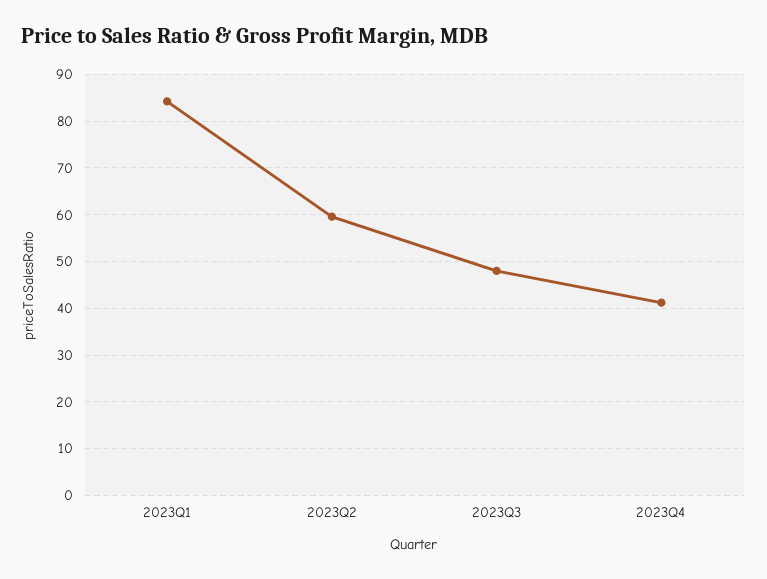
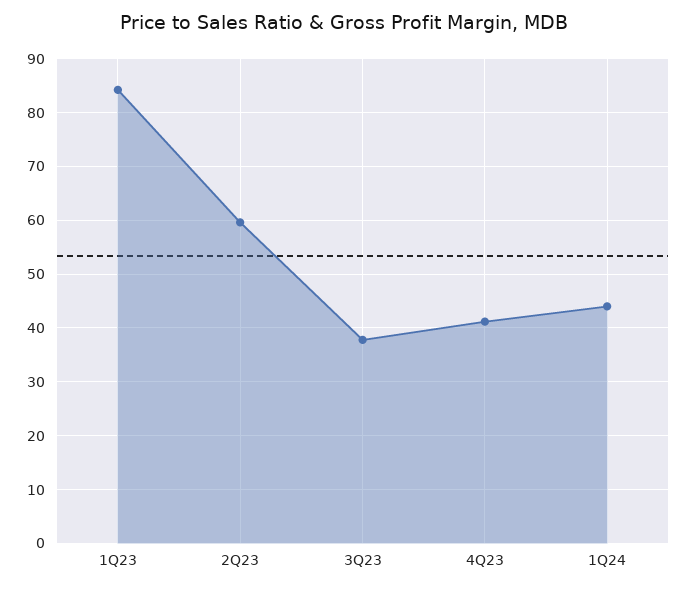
2023Q3: 48 -> 38
1Q24: none -> 44

